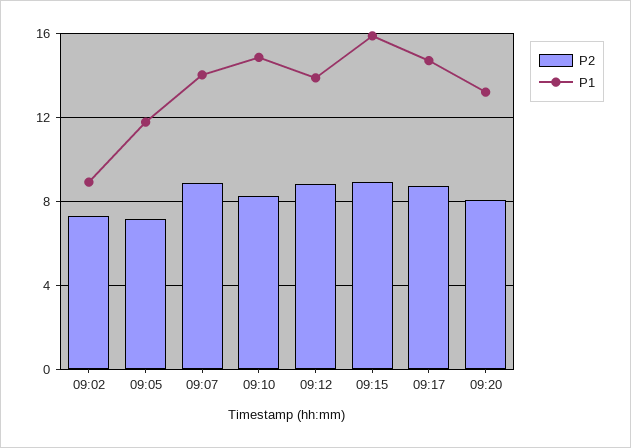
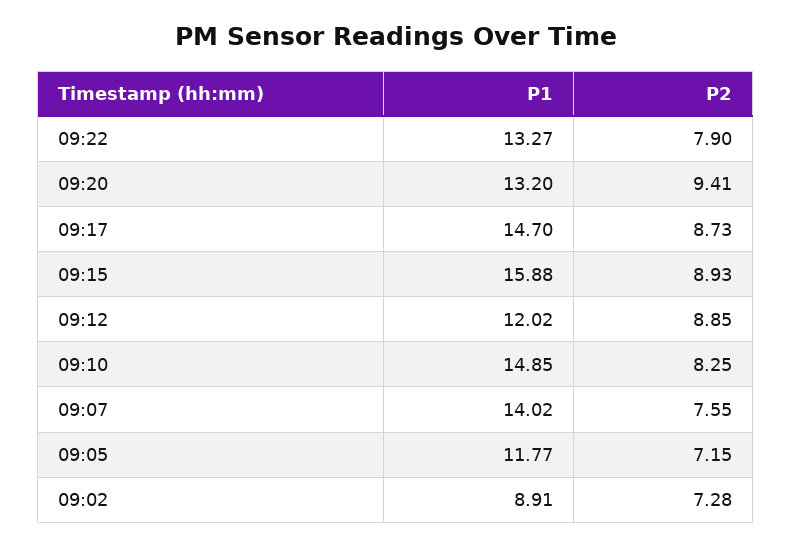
P2, 09:07: 9 -> 7.55
P1, 09:12: 14 -> 12.02
P2, 09:20: 8 -> 9.41
P1, 09:22: none -> 13.27
P2, 09:22: none -> 7.9

